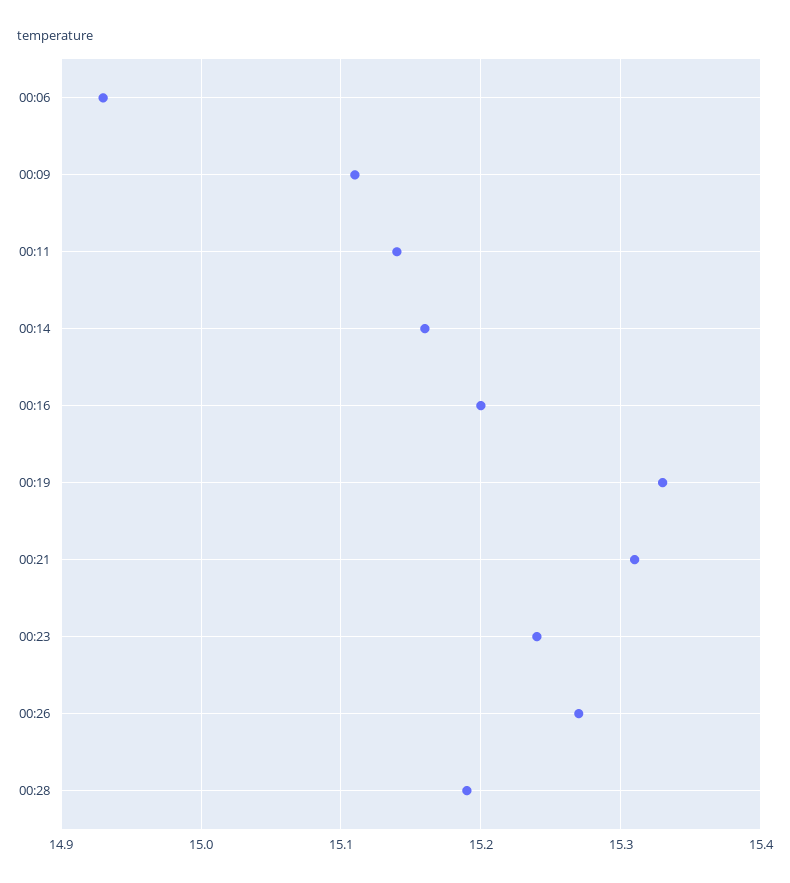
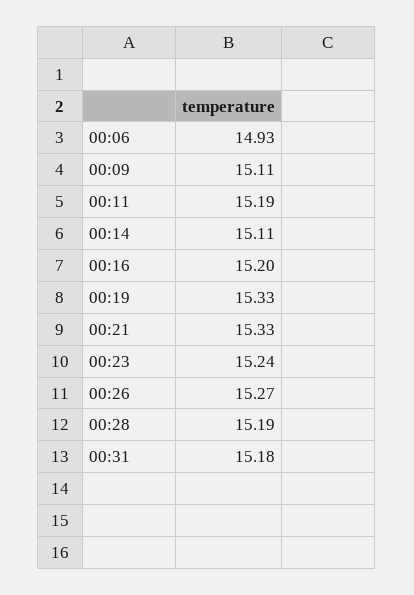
00:11: 15.14 -> 15.19
00:14: 15.16 -> 15.11
00:21: 15.31 -> 15.33
00:31: none -> 15.18

